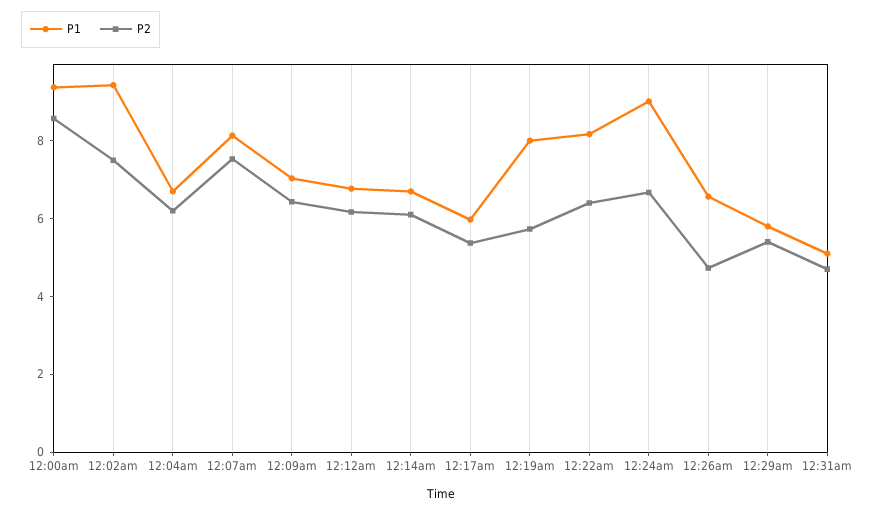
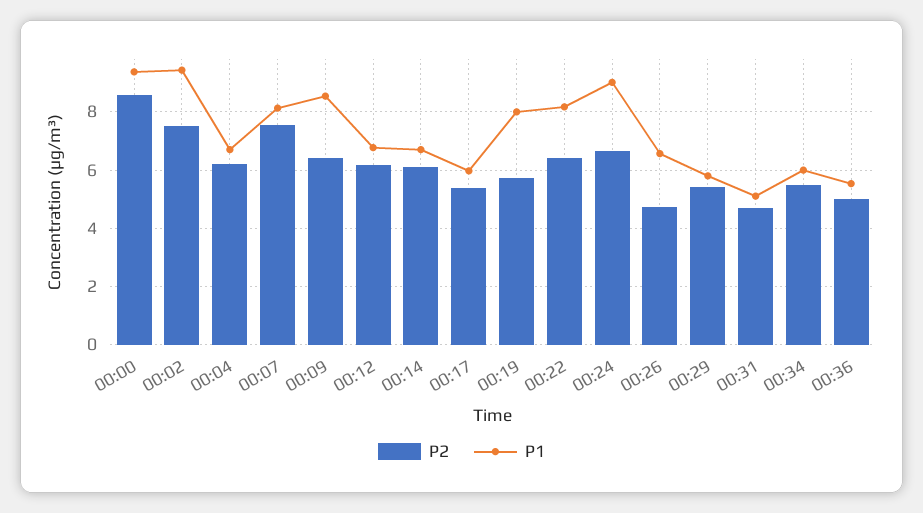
P1, 12:09am: 7 -> 8.5
P2, 00:34: none -> 5.5
P1, 00:34: none -> 6
P2, 00:36: none -> 5
P1, 00:36: none -> 5.5

